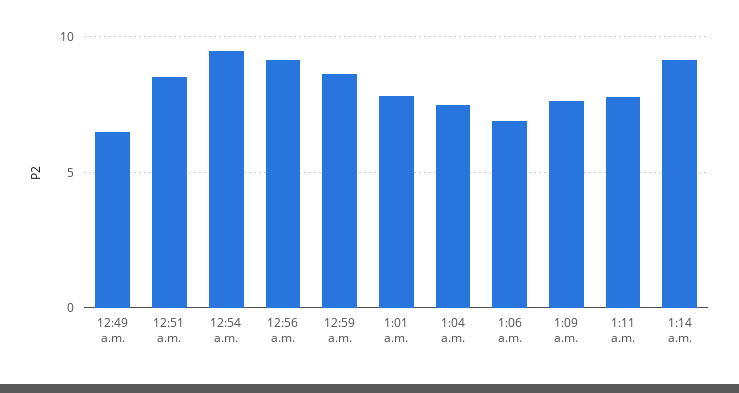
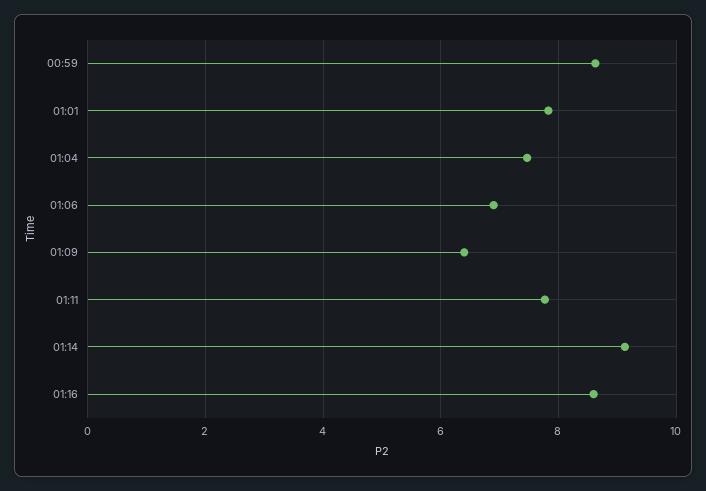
12:49 a.m.: 6.5 -> none
12:51 a.m.: 8.5 -> none
12:54 a.m.: 9.5 -> none
12:56 a.m.: 9 -> none
1:09 a.m.: 7.5 -> 6.4
01:16: none -> 8.6

